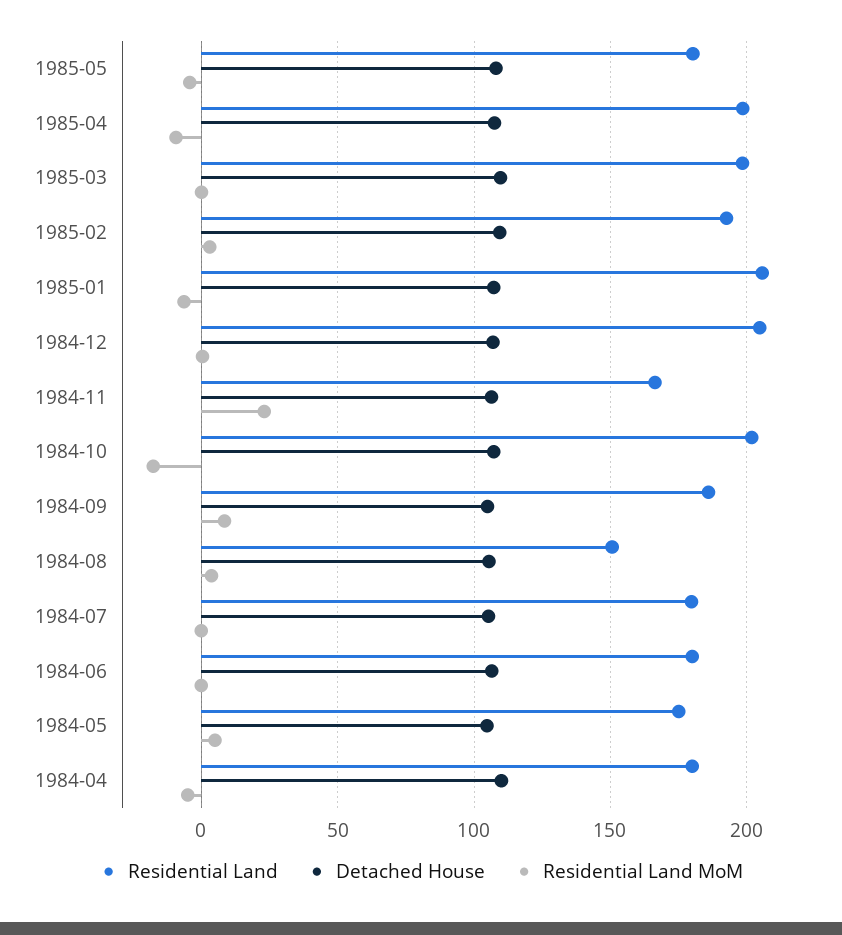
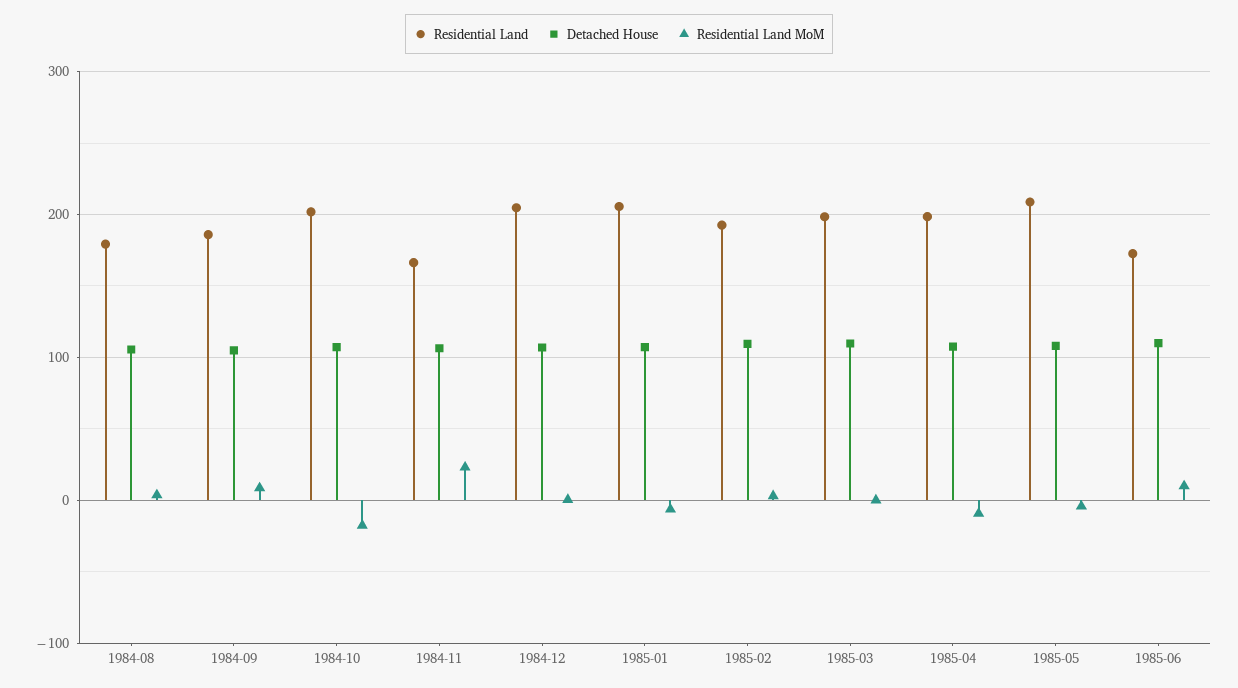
Residential Land, 1985-05: 180 -> 210
Residential Land, 1984-08: 150 -> 180
Residential Land, 1984-07: 180 -> none
Detached House, 1984-07: 105 -> none
Residential Land MoM, 1984-07: 0 -> none
Residential Land, 1984-06: 180 -> none
Detached House, 1984-06: 105 -> none
Residential Land MoM, 1984-06: 0 -> none
Residential Land, 1984-05: 175 -> none
Detached House, 1984-05: 105 -> none
Residential Land MoM, 1984-05: 5 -> none
Residential Land, 1984-04: 180 -> none
Detached House, 1984-04: 110 -> none
Residential Land MoM, 1984-04: -5 -> none
Residential Land, 1985-06: none -> 170
Detached House, 1985-06: none -> 110
Residential Land MoM, 1985-06: none -> 10

